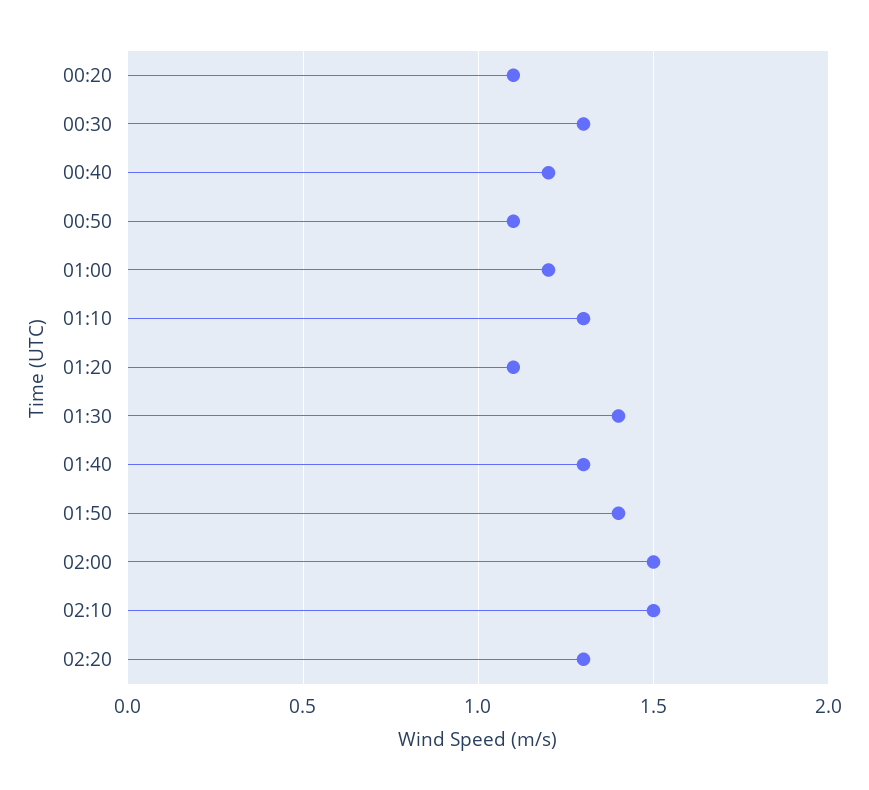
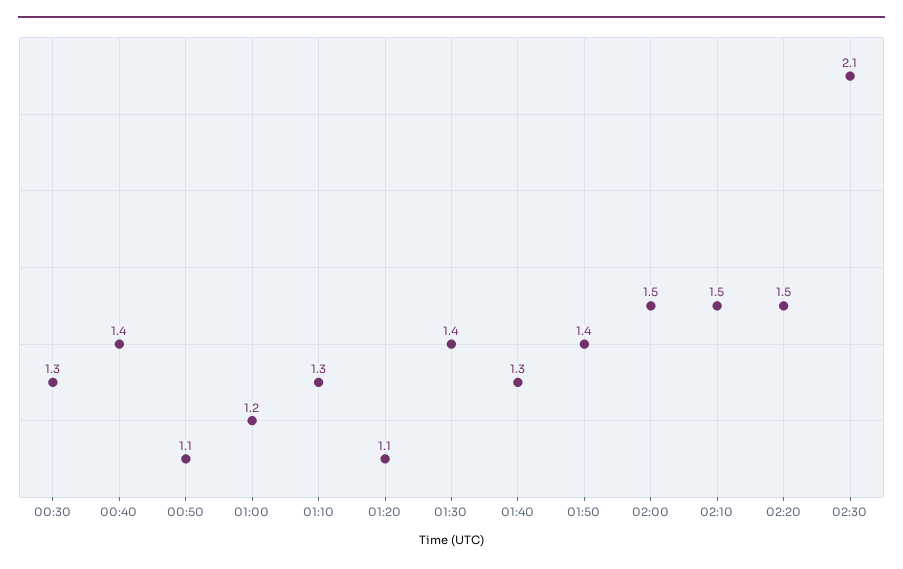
00:20: 1.1 -> none
00:40: 1.2 -> 1.4
02:20: 1.3 -> 1.5
02:30: none -> 2.1

